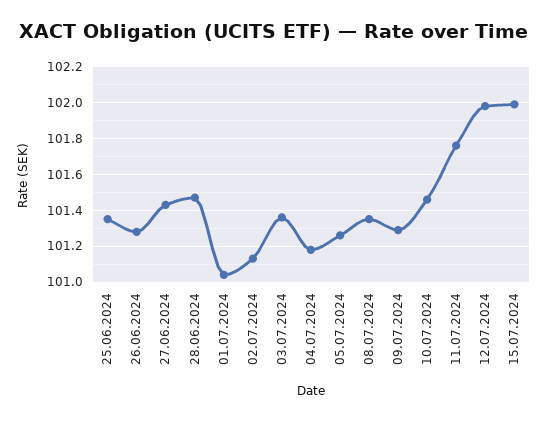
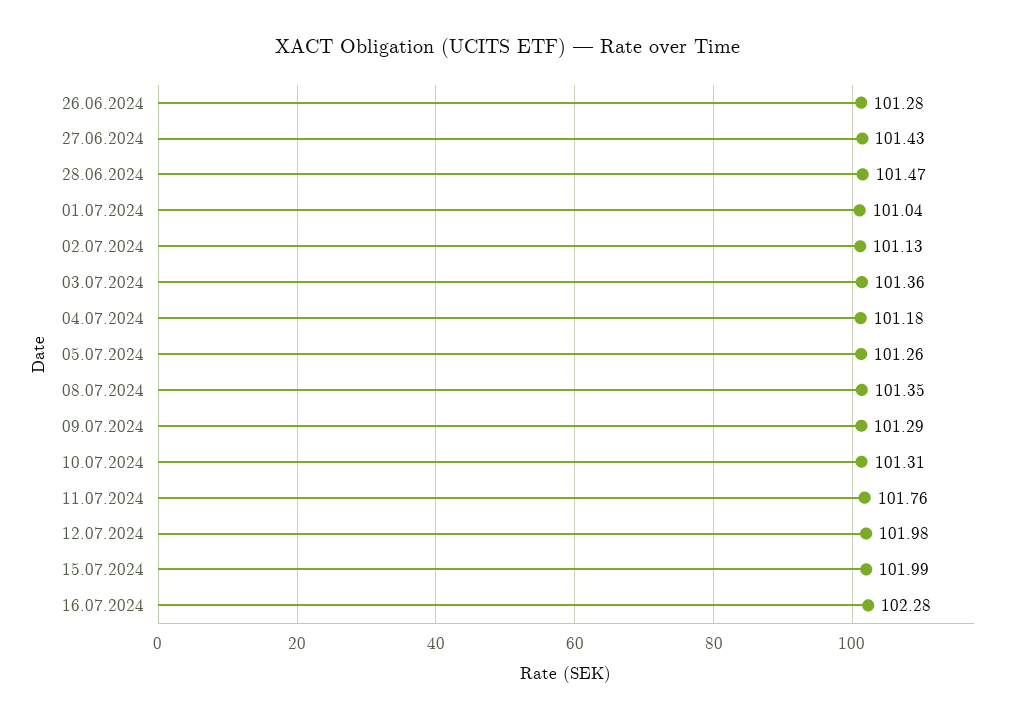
25.06.2024: 101.35 -> none
10.07.2024: 101.45 -> 101.31
16.07.2024: none -> 102.28

